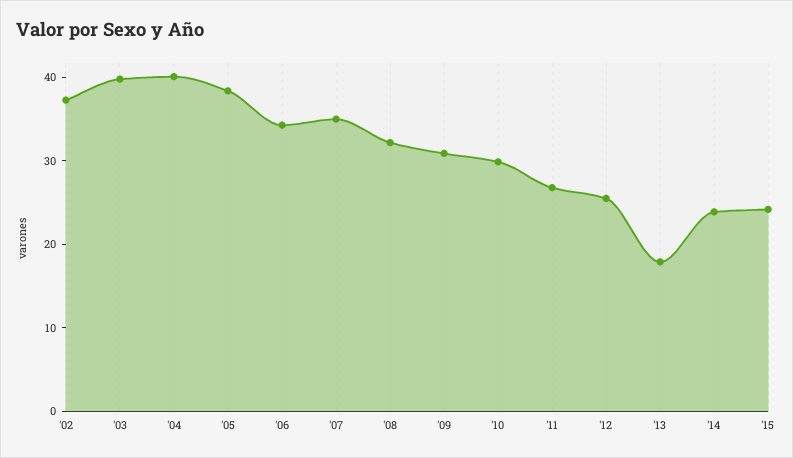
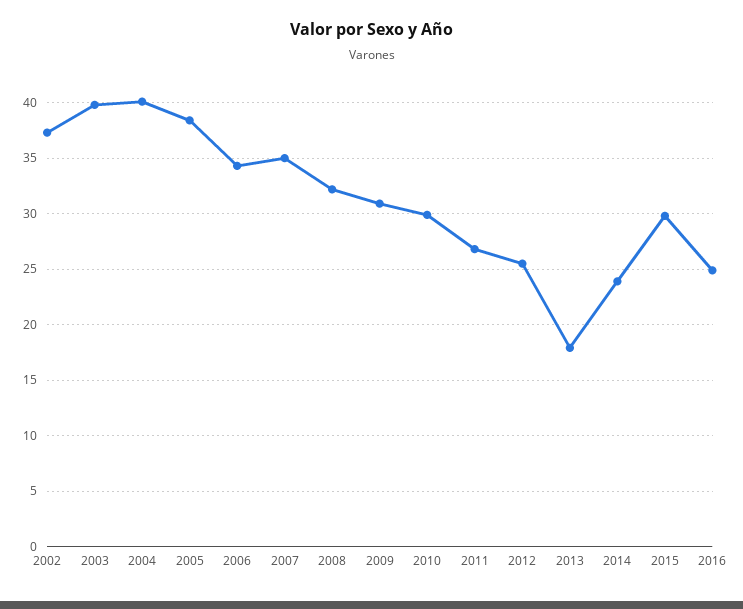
'15: 24 -> 30
2016: none -> 25

